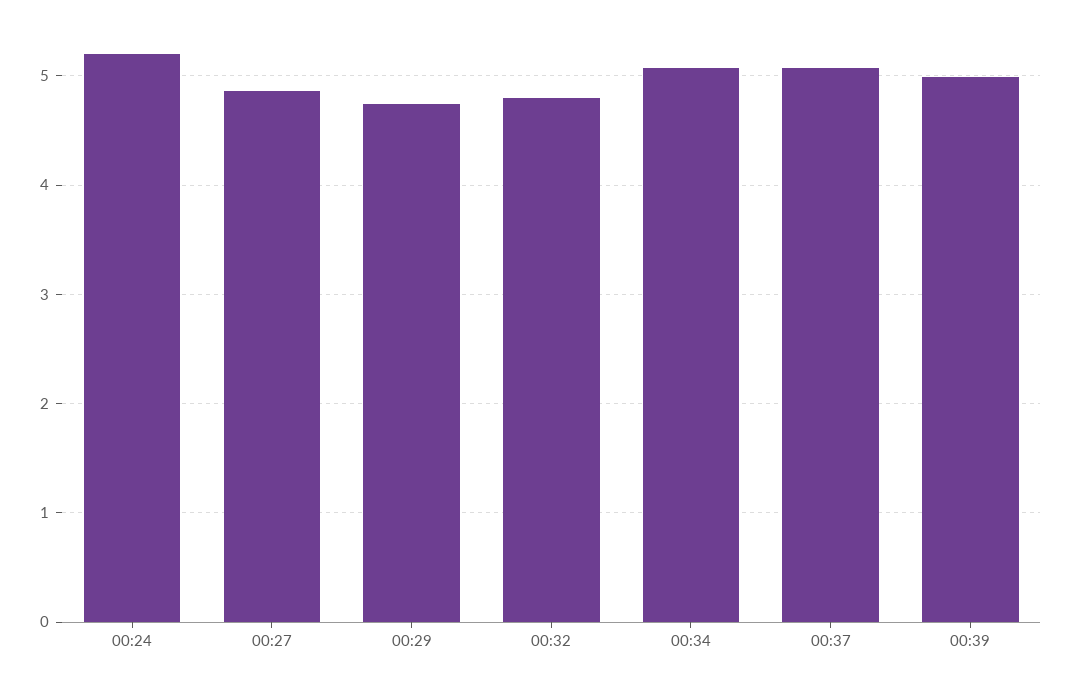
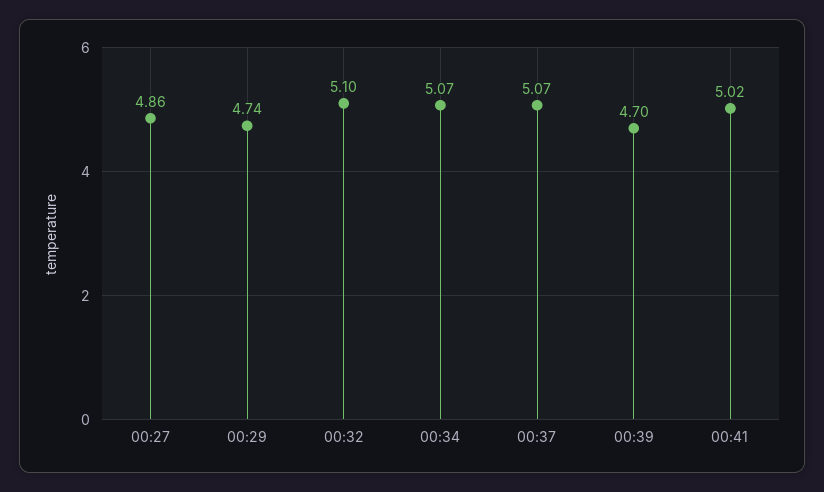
00:24: 5.2 -> none
00:32: 4.8 -> 5.1
00:39: 5 -> 4.7
00:41: none -> 5.02

